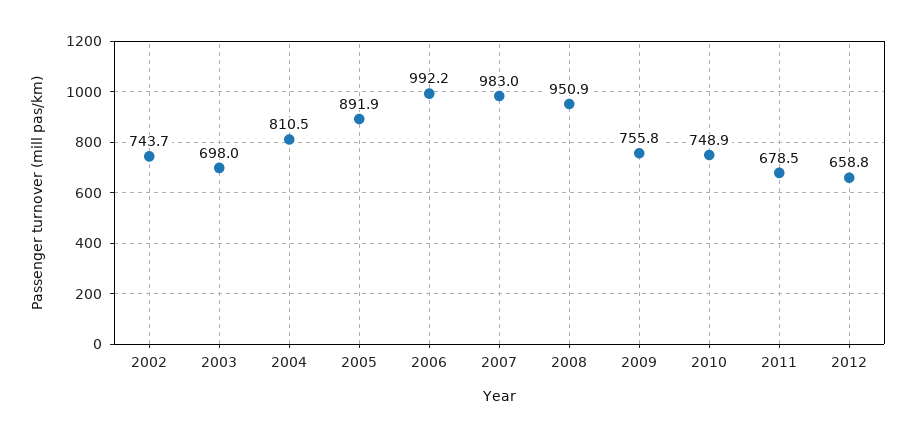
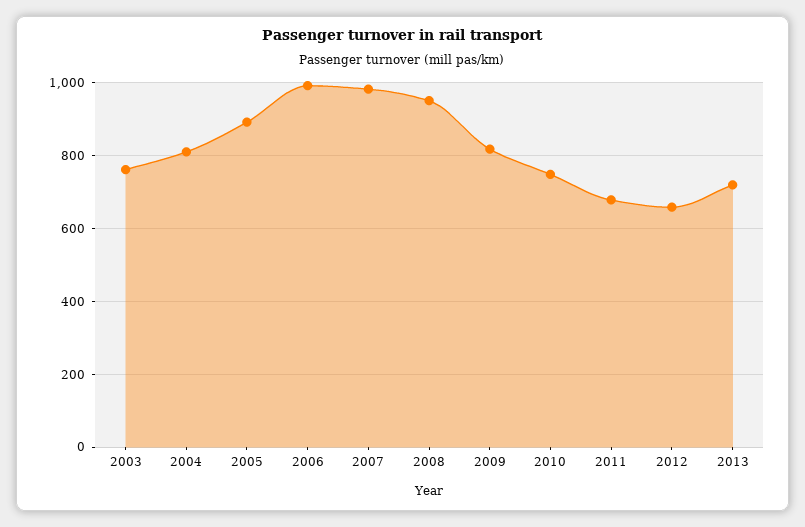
2002: 743.7 -> none
2003: 698 -> 760
2009: 755.8 -> 820
2013: none -> 720

